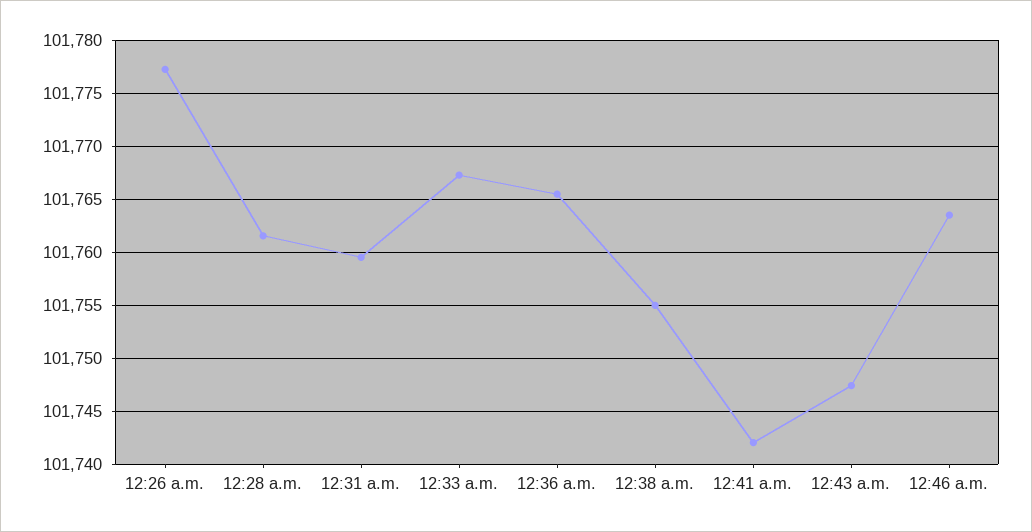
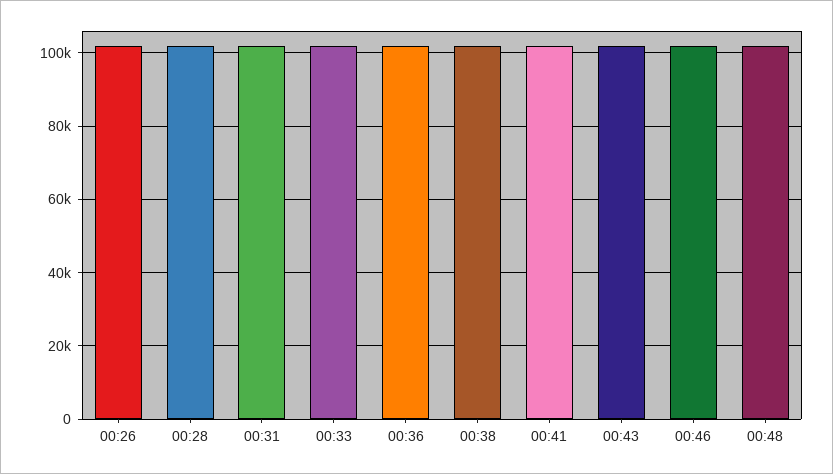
00:48: none -> 102000

